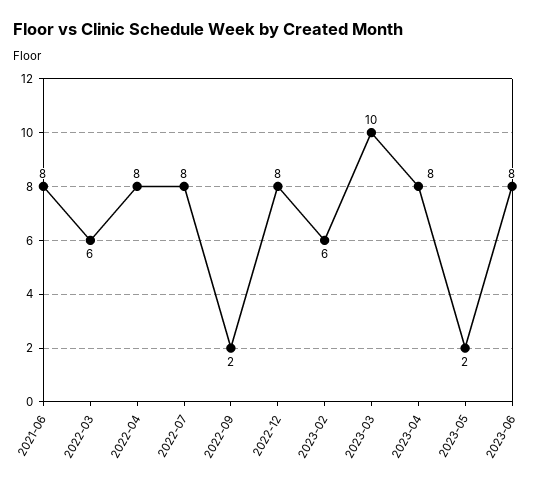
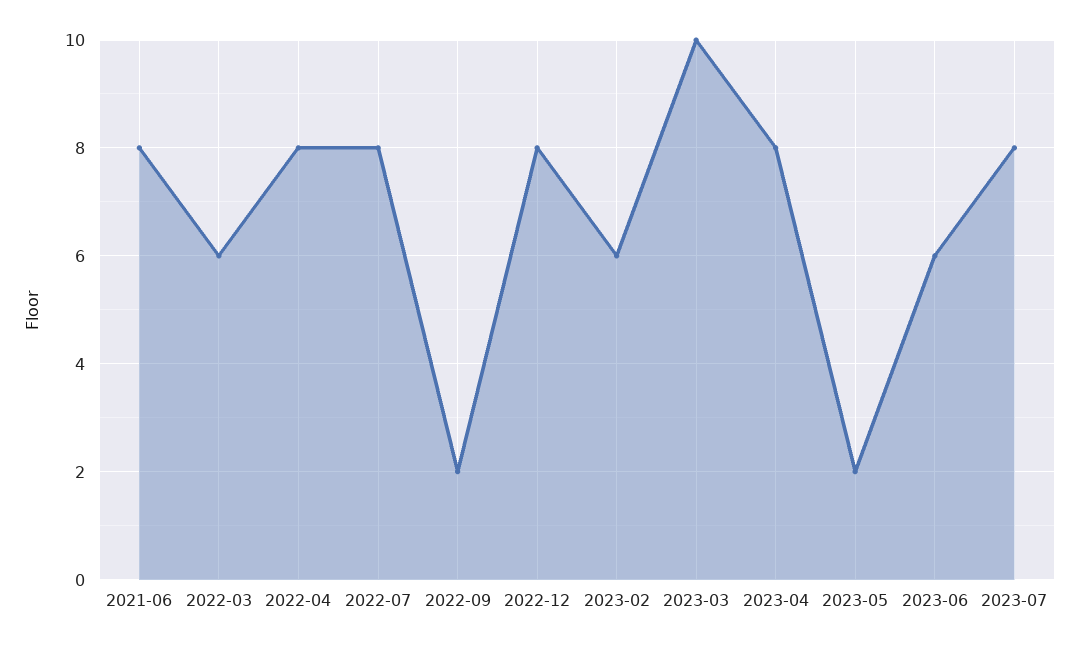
2023-06: 8 -> 6
2023-07: none -> 8

